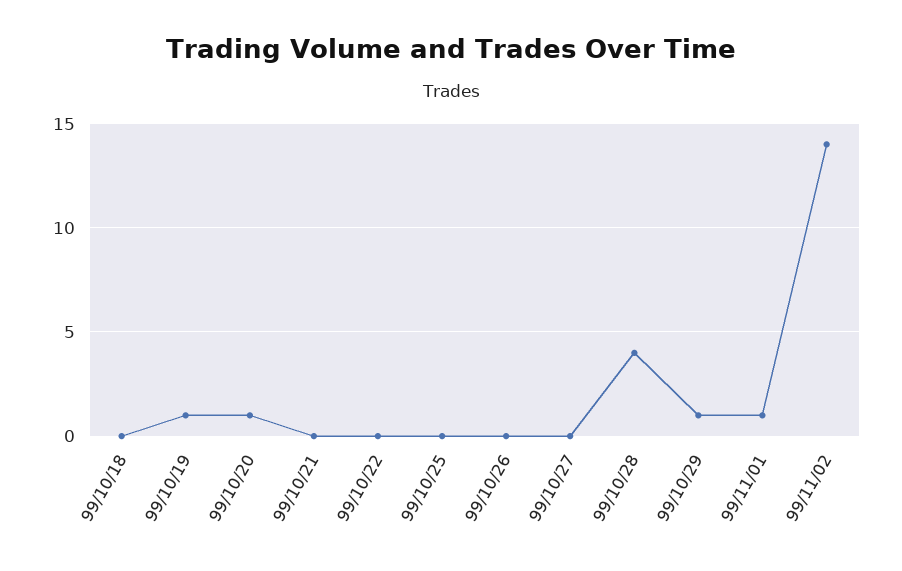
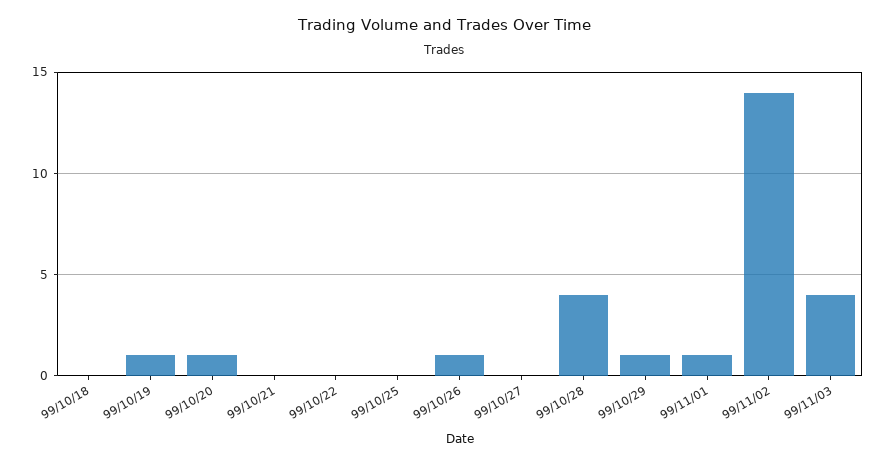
99/10/26: 0 -> 1
99/11/03: none -> 4

